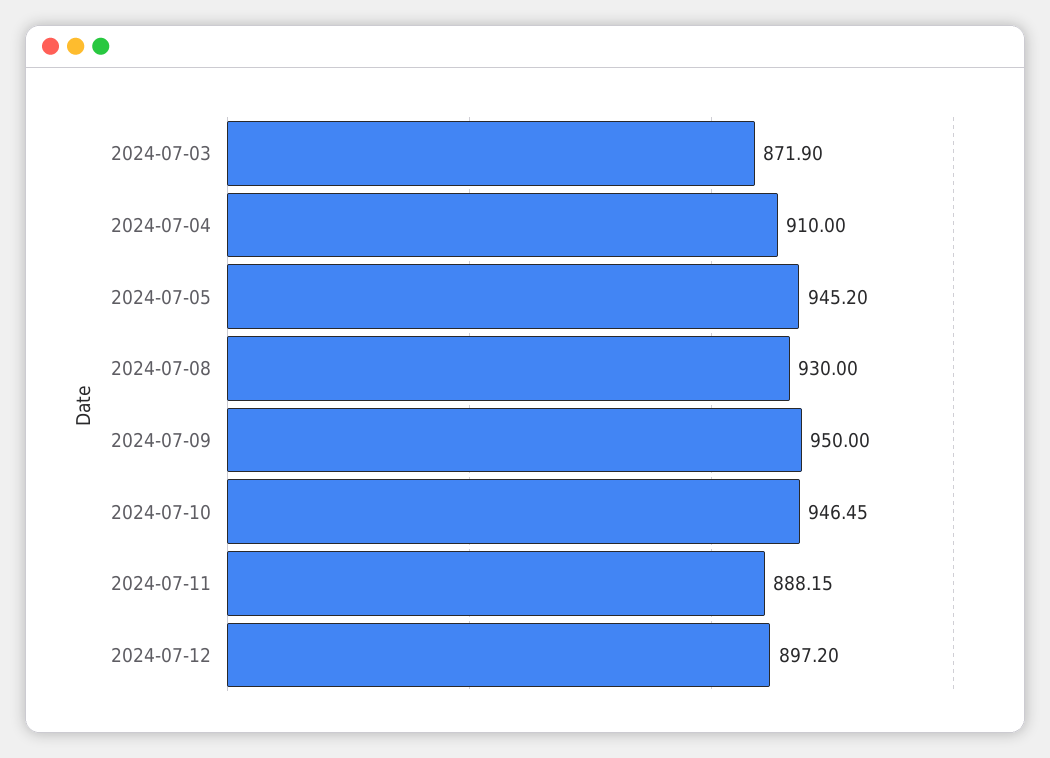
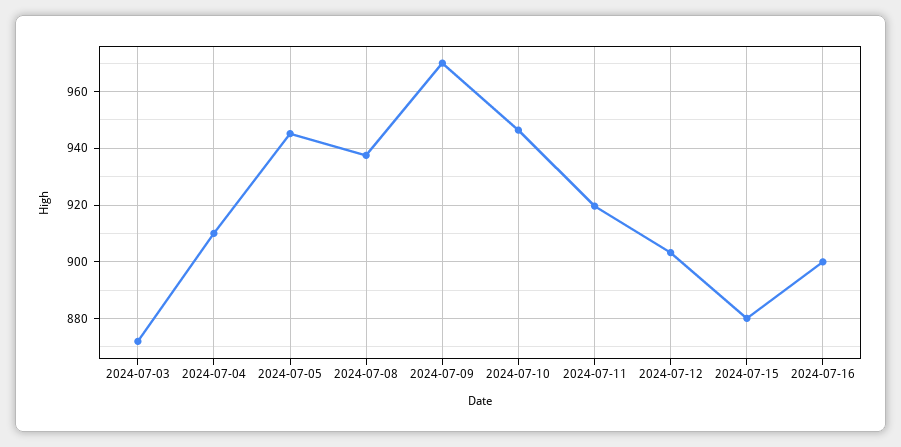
2024-07-08: 930 -> 937.5
2024-07-09: 950 -> 970
2024-07-11: 888.15 -> 920
2024-07-12: 897.2 -> 902.5
2024-07-15: none -> 880
2024-07-16: none -> 900

